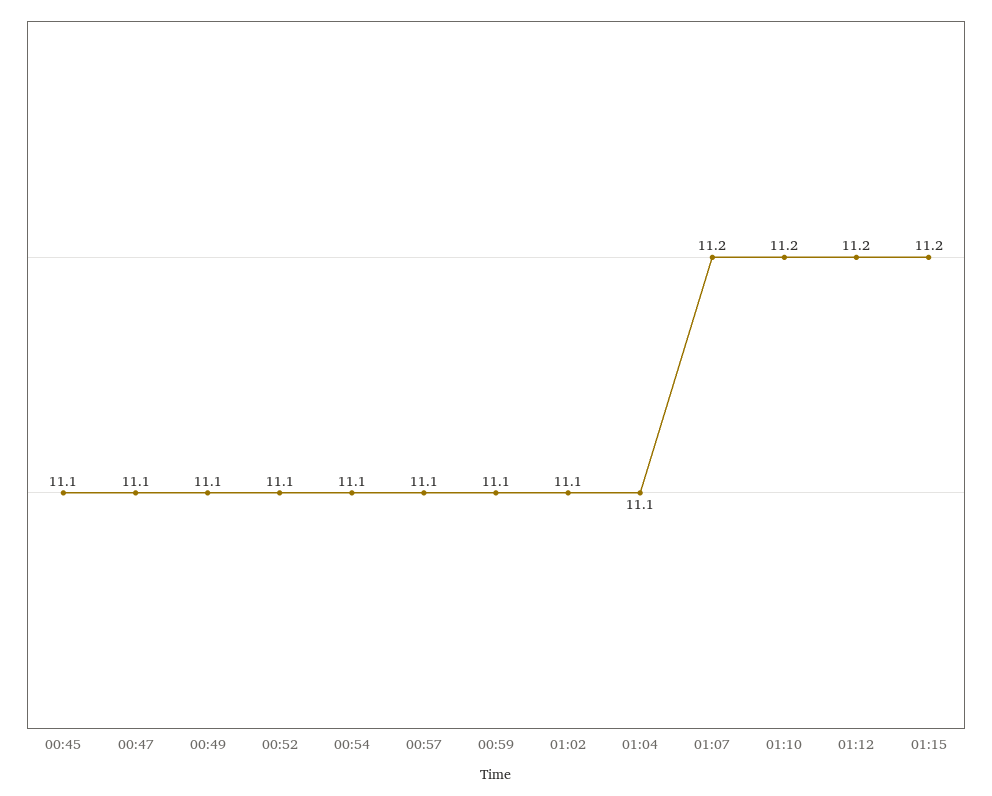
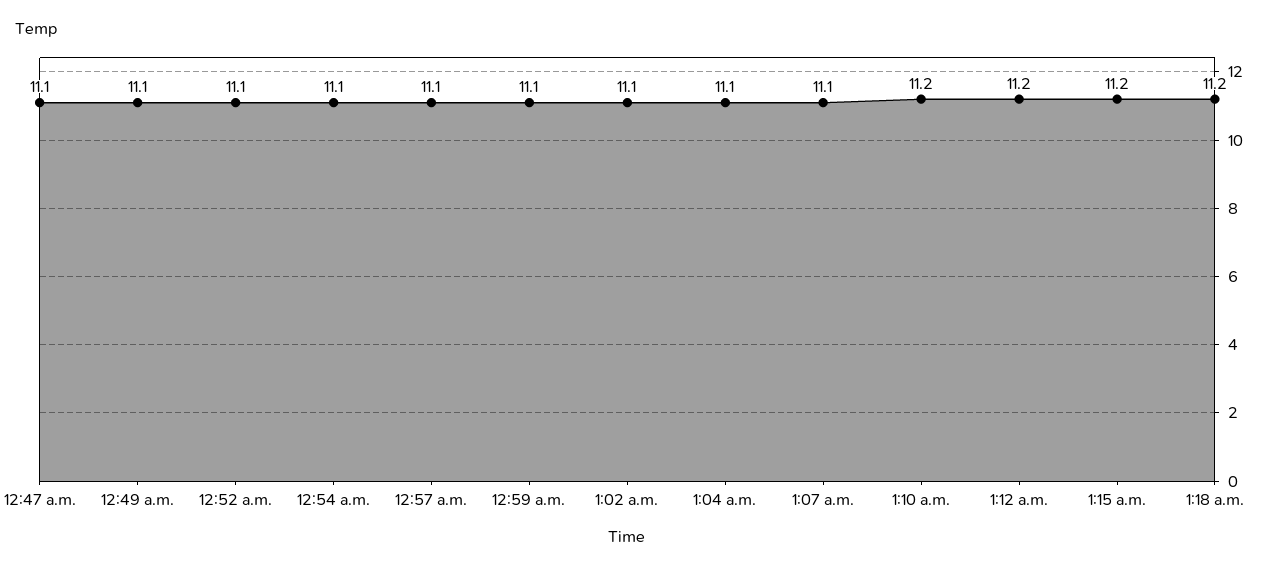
00:45: 11.1 -> none
01:07: 11.2 -> 11.1
1:18 a.m.: none -> 11.2

